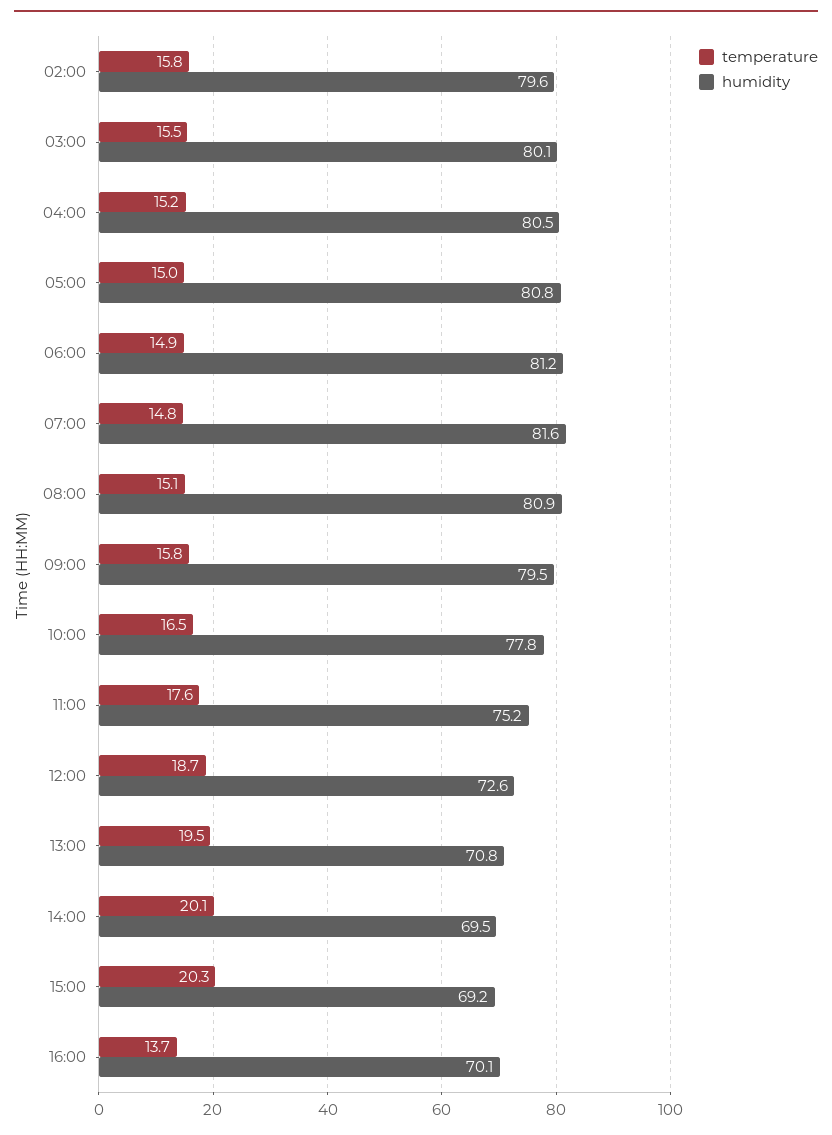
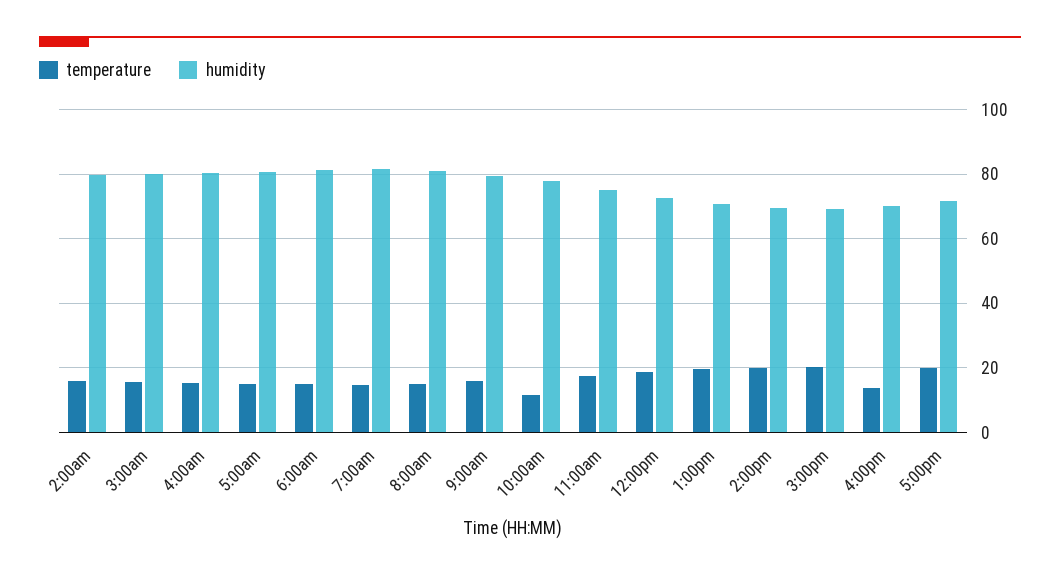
temperature, 10:00: 16.5 -> 12
temperature, 5:00pm: none -> 20
humidity, 5:00pm: none -> 72

